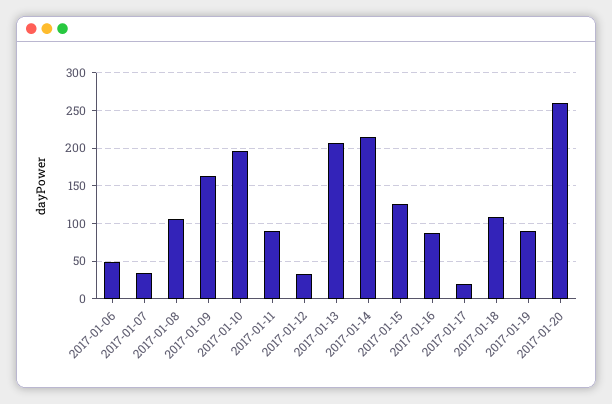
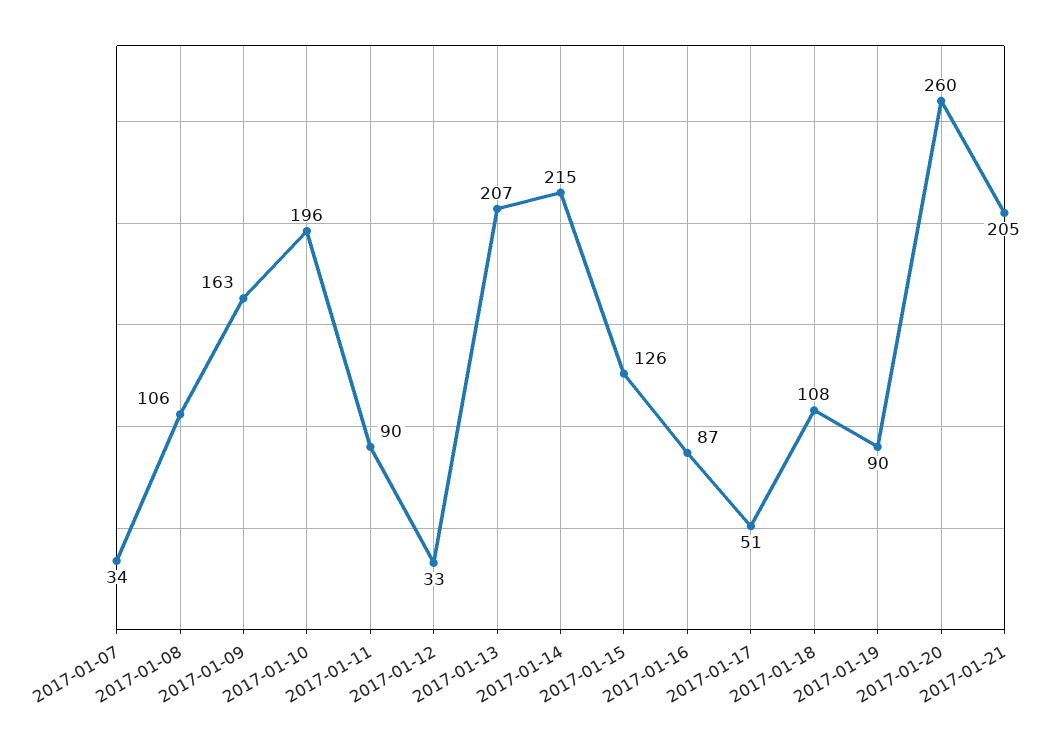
2017-01-06: 50 -> none
2017-01-17: 20 -> 51
2017-01-21: none -> 205

